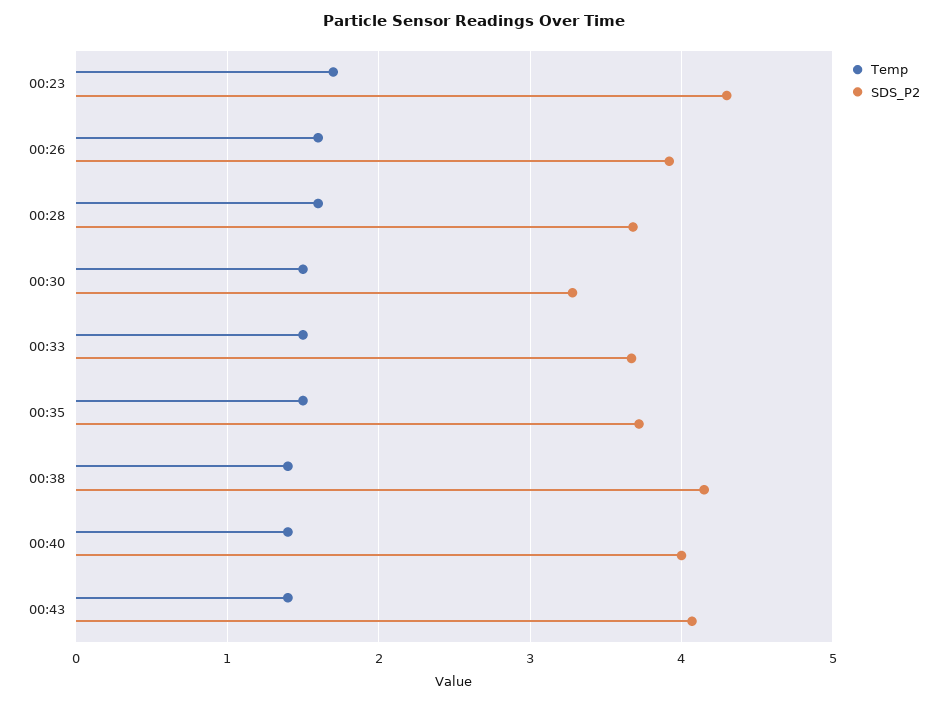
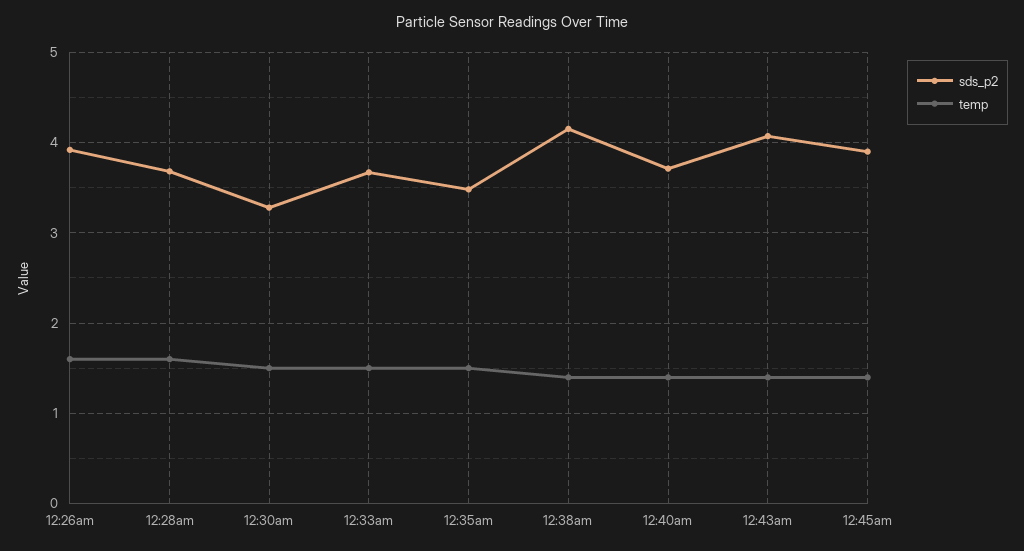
Temp, 00:23: 1.7 -> none
SDS_P2, 00:23: 4.3 -> none
SDS_P2, 00:35: 3.7 -> 3.5
SDS_P2, 00:40: 4 -> 3.7
SDS_P2, 12:45am: none -> 3.9
Temp, 12:45am: none -> 1.4

